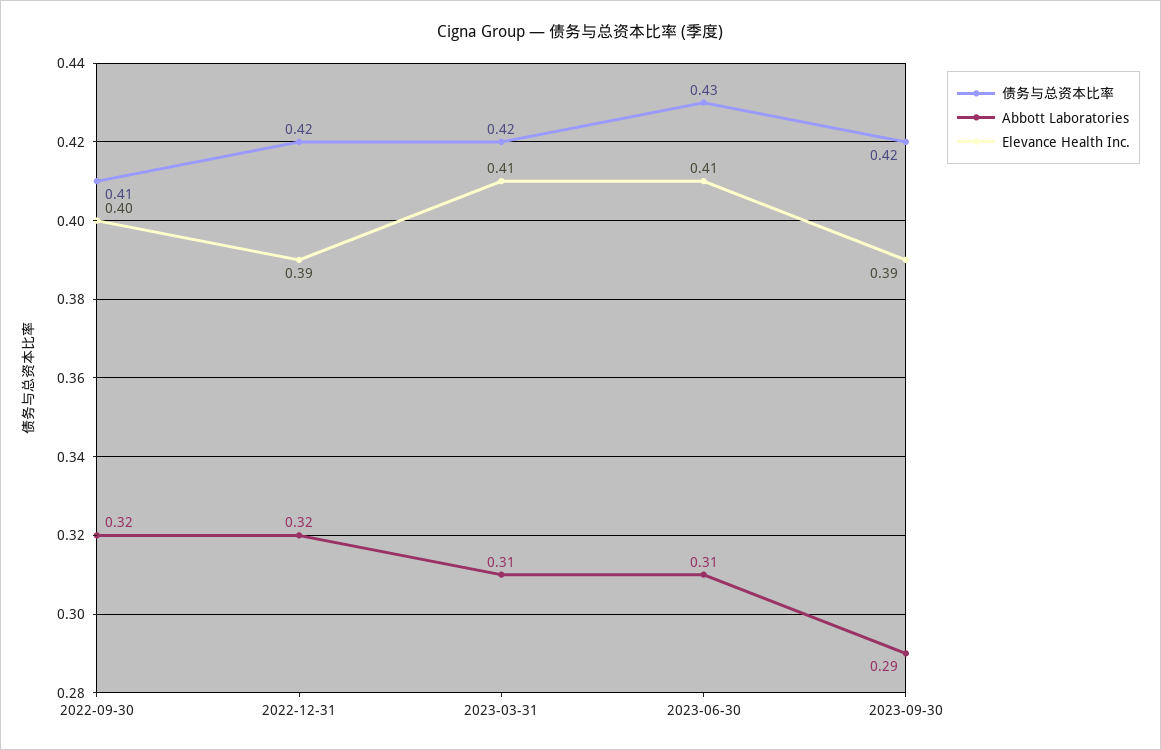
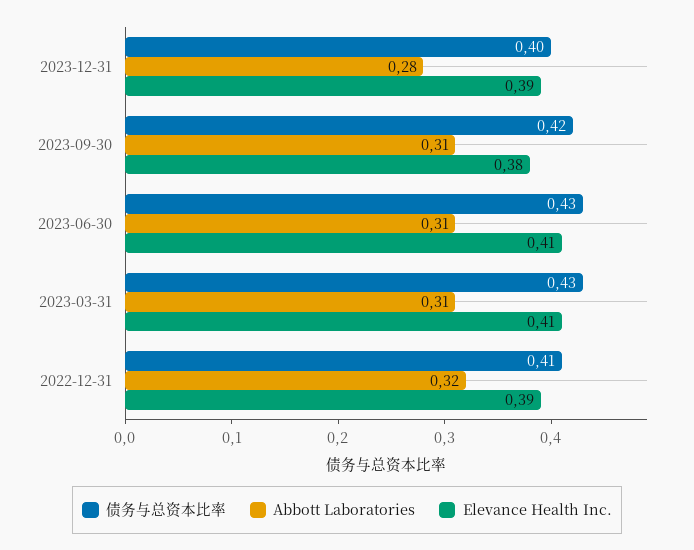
债务与总资本比率, 2022-09-30: 0.41 -> none
Abbott Laboratories, 2022-09-30: 0.32 -> none
Elevance Health Inc., 2022-09-30: 0.4 -> none
债务与总资本比率, 2022-12-31: 0.42 -> 0.41
债务与总资本比率, 2023-03-31: 0.42 -> 0.43
Abbott Laboratories, 2023-09-30: 0.29 -> 0.31
Elevance Health Inc., 2023-09-30: 0.39 -> 0.38
债务与总资本比率, 2023-12-31: none -> 0.4
Abbott Laboratories, 2023-12-31: none -> 0.28
Elevance Health Inc., 2023-12-31: none -> 0.39

